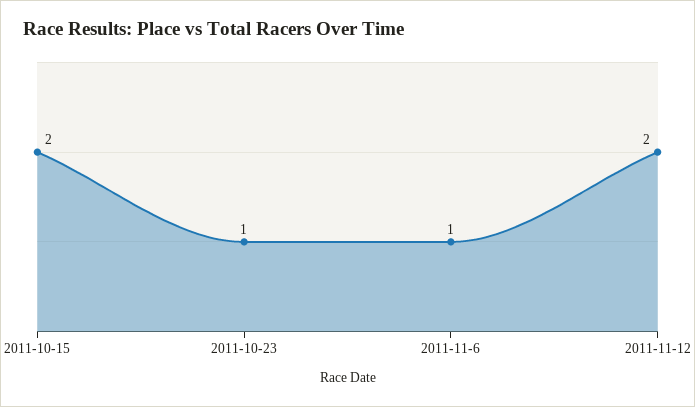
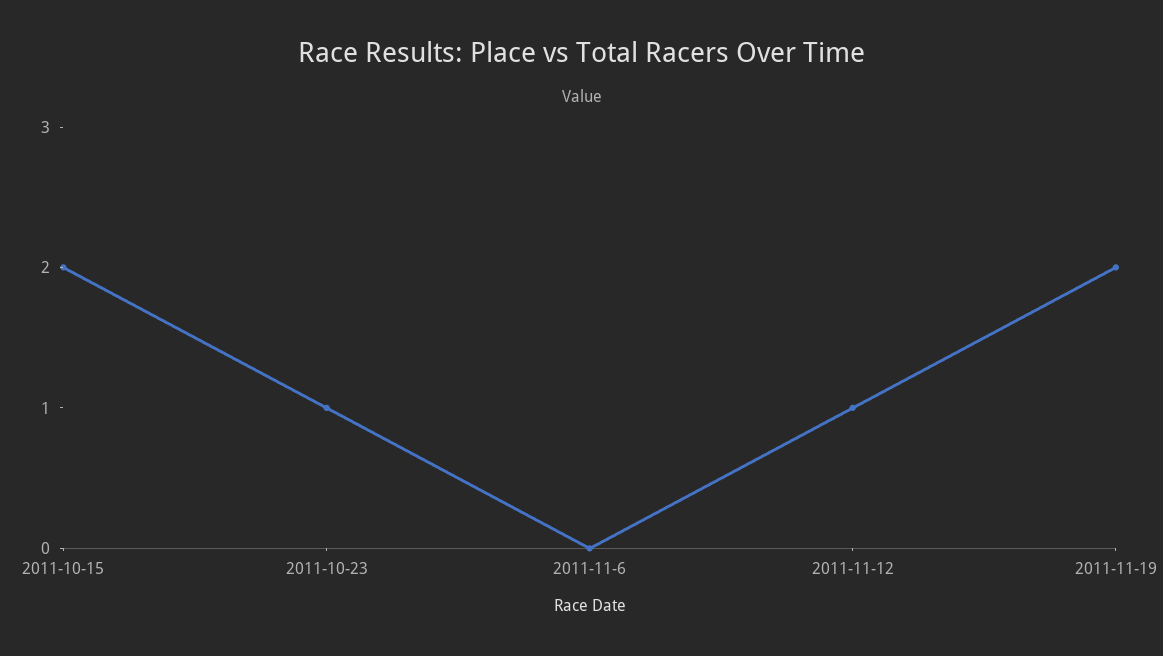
2011-11-6: 1 -> 0
2011-11-12: 2 -> 1
2011-11-19: none -> 2

